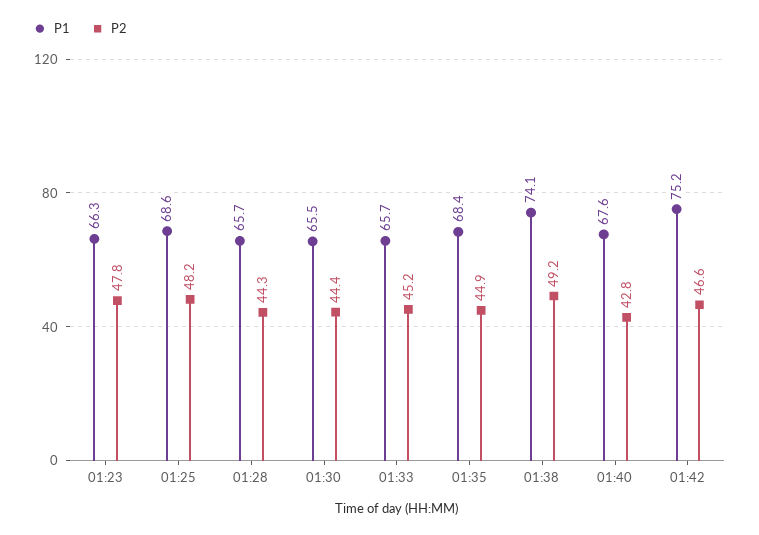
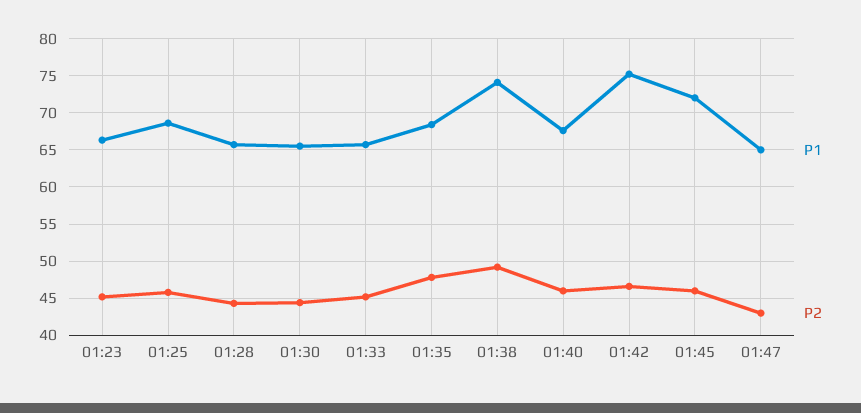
P2, 01:23: 47.8 -> 45
P2, 01:25: 48.2 -> 46
P2, 01:35: 44.9 -> 48
P2, 01:40: 42.8 -> 46
P1, 01:45: none -> 72
P2, 01:45: none -> 46
P1, 01:47: none -> 65
P2, 01:47: none -> 43

